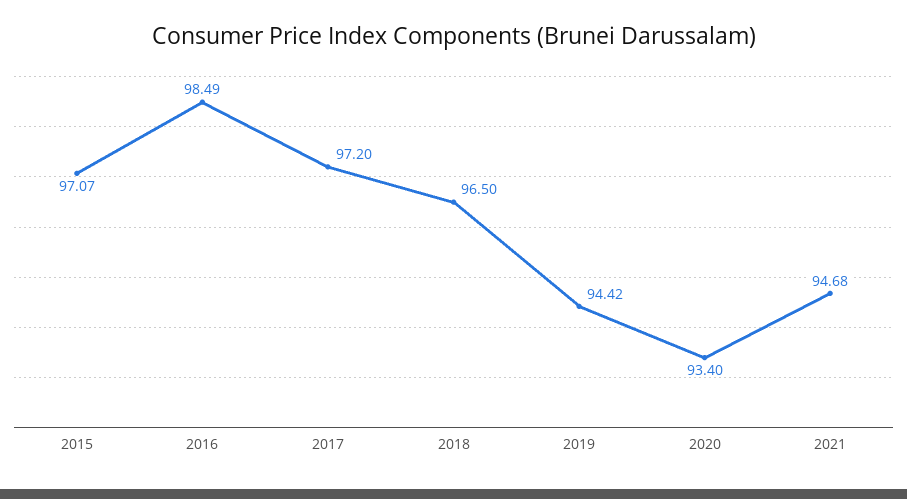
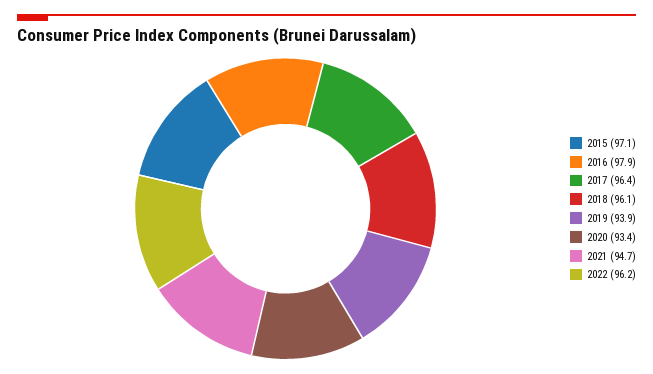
2016: 98.49 -> 97.9
2017: 97.2 -> 96.4
2018: 96.5 -> 96.1
2019: 94.42 -> 93.9
2022: none -> 96.2

